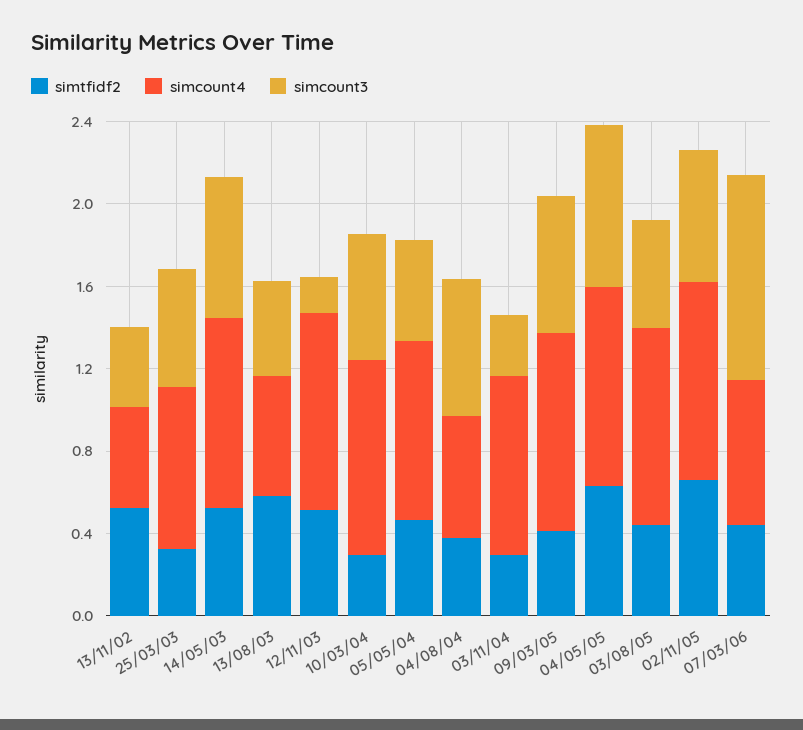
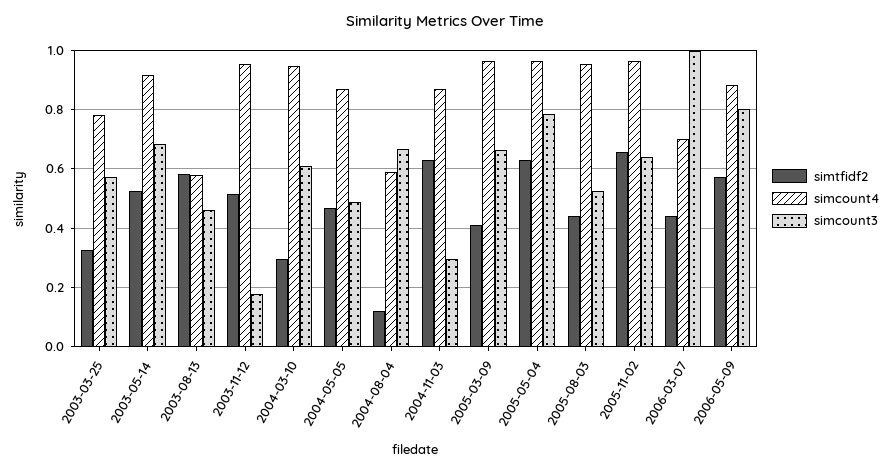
simtfidf2, 13/11/02: 0.5 -> none
simcount4, 13/11/02: 0.5 -> none
simcount3, 13/11/02: 0.4 -> none
simtfidf2, 04/08/04: 0.4 -> 0.125
simtfidf2, 03/11/04: 0.3 -> 0.625
simtfidf2, 2006-05-09: none -> 0.575
simcount4, 2006-05-09: none -> 0.875
simcount3, 2006-05-09: none -> 0.8

